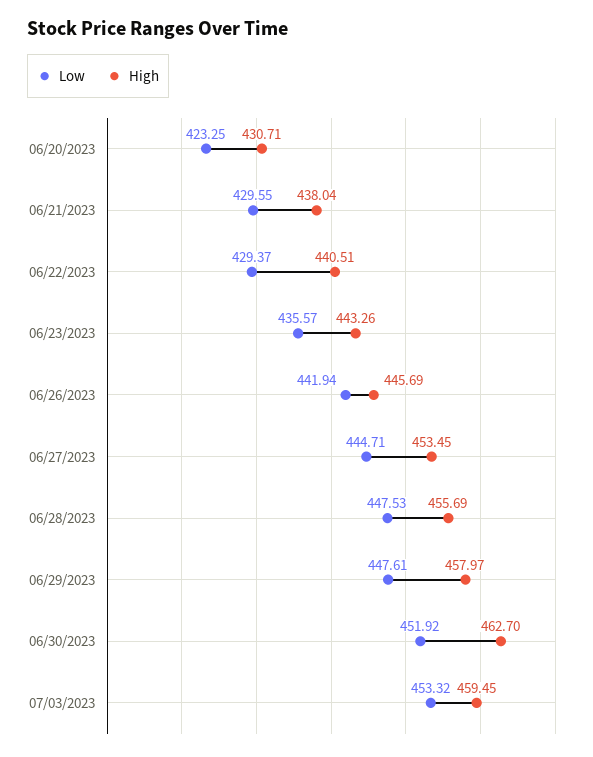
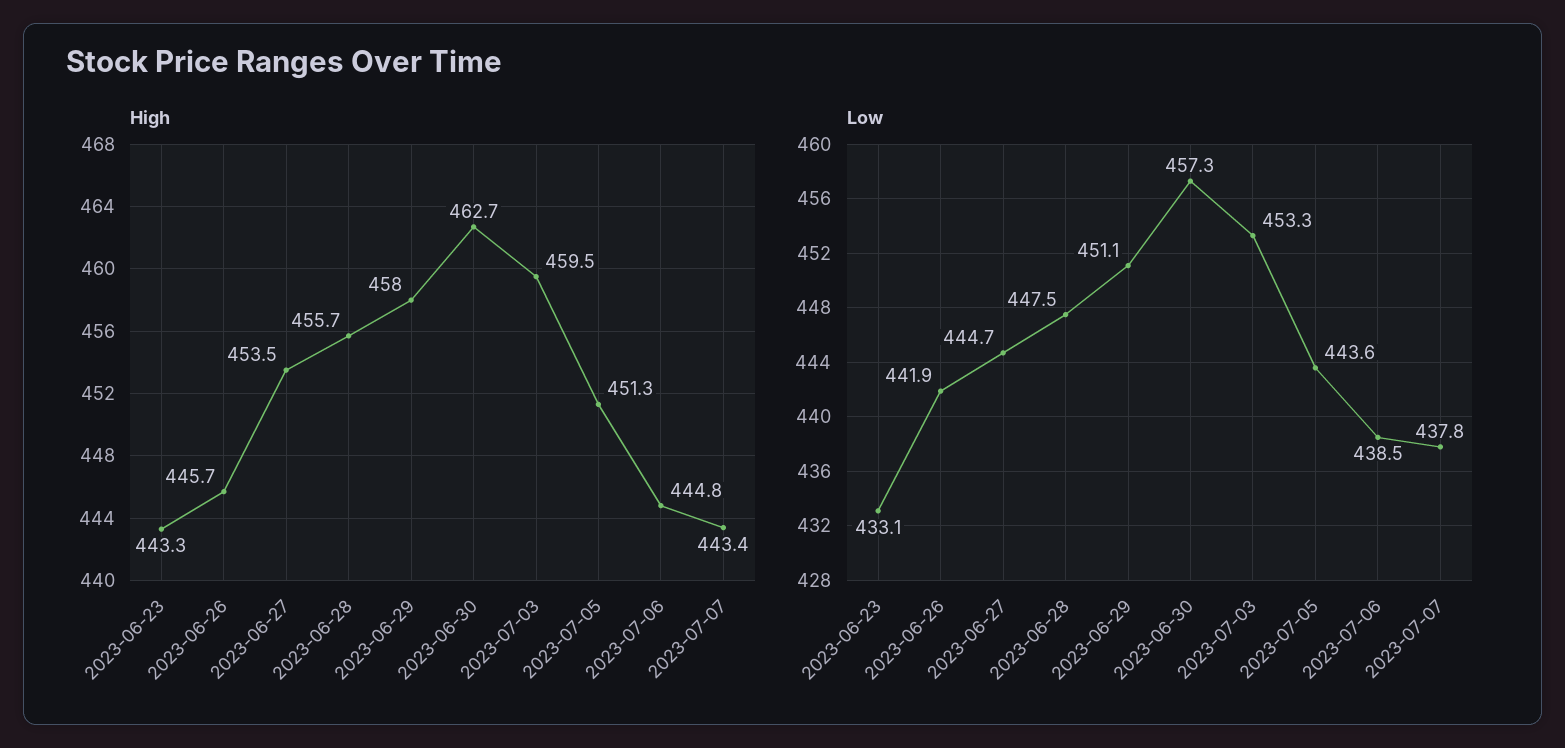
Low, 06/20/2023: 423.25 -> none
High, 06/20/2023: 430.71 -> none
Low, 06/21/2023: 429.55 -> none
High, 06/21/2023: 438.04 -> none
Low, 06/22/2023: 429.37 -> none
High, 06/22/2023: 440.51 -> none
Low, 06/23/2023: 435.57 -> 433.1
Low, 06/29/2023: 447.61 -> 451.1
Low, 06/30/2023: 451.92 -> 457.3
High, 2023-07-05: none -> 451.3
High, 2023-07-06: none -> 444.8
High, 2023-07-07: none -> 443.4
Low, 2023-07-05: none -> 443.6
Low, 2023-07-06: none -> 438.5
Low, 2023-07-07: none -> 437.8

